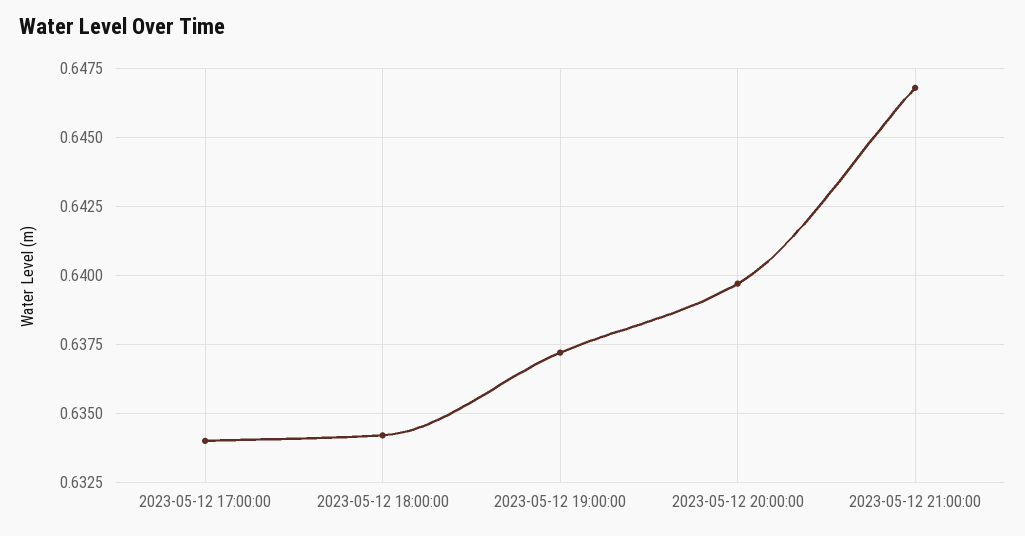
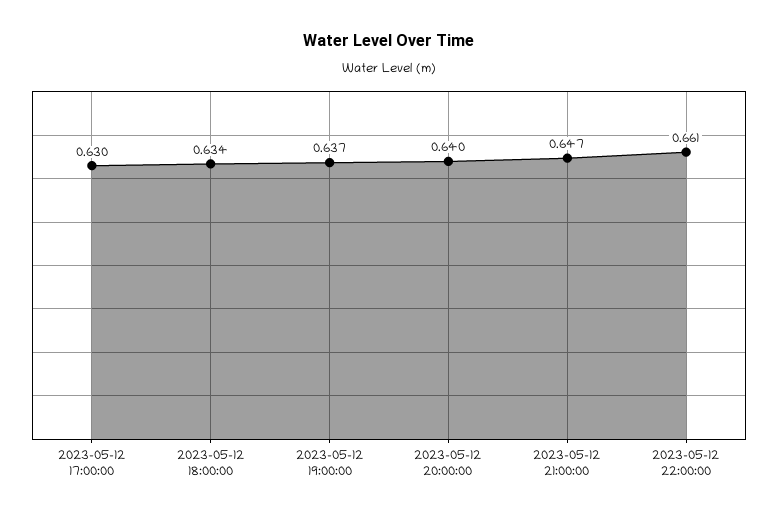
2023-05-12 17:00:00: 0.634 -> 0.63
2023-05-12 22:00:00: none -> 0.661

